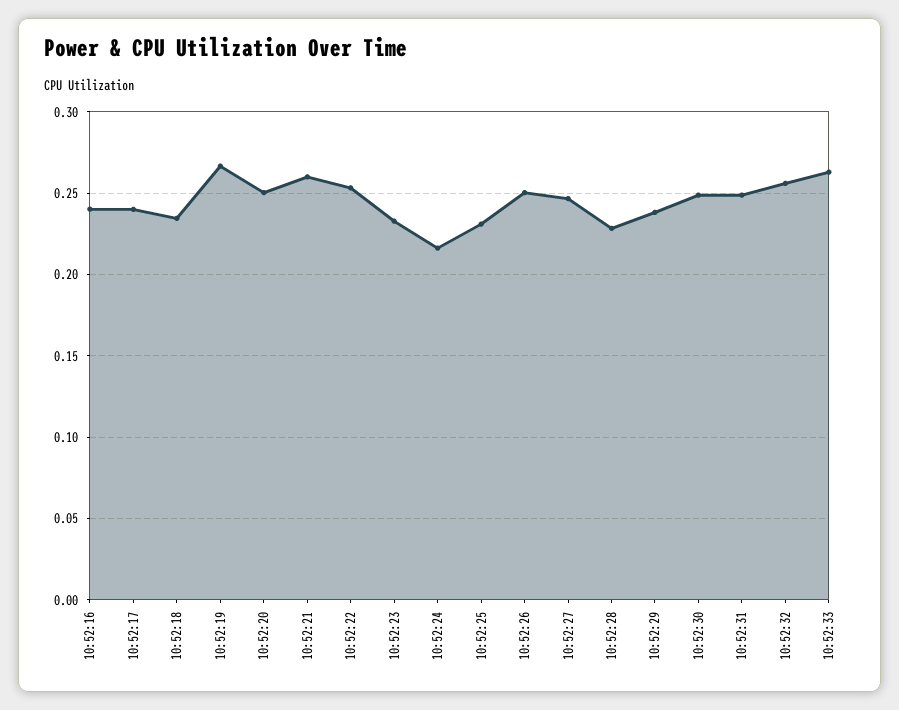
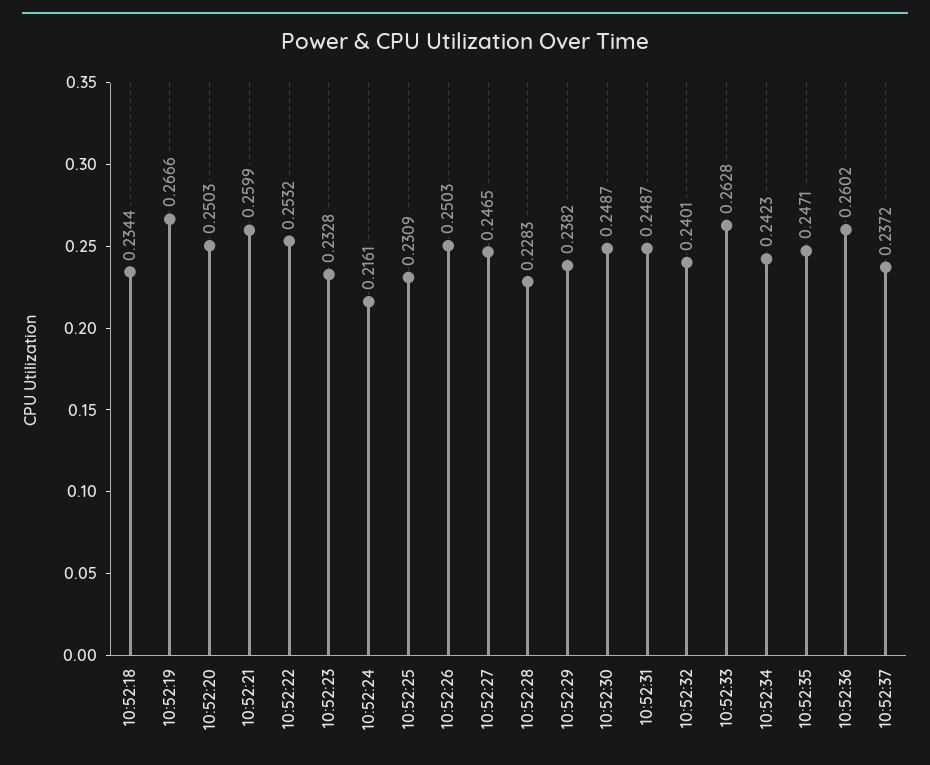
10:52:16: 0.24 -> none
10:52:17: 0.24 -> none
10:52:32: 0.255 -> 0.2401
10:52:34: none -> 0.2423
10:52:35: none -> 0.2471
10:52:36: none -> 0.2602
10:52:37: none -> 0.2372

